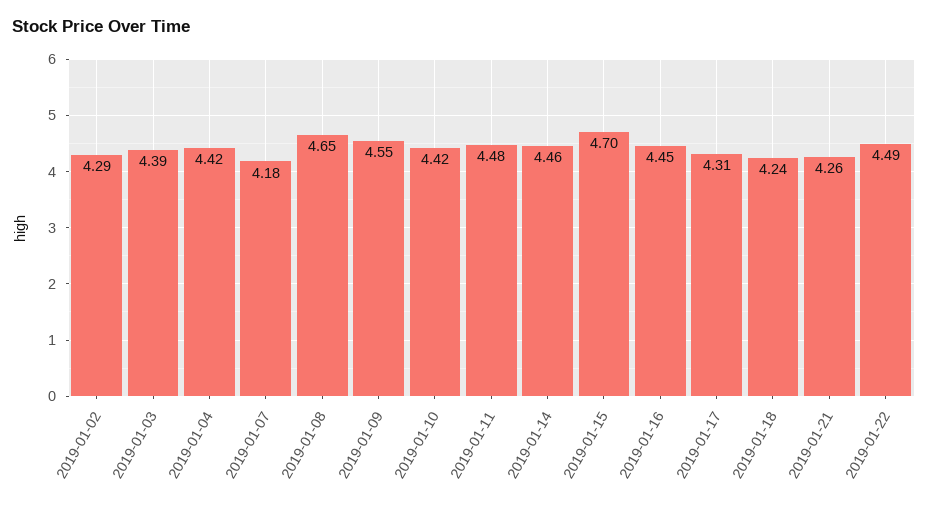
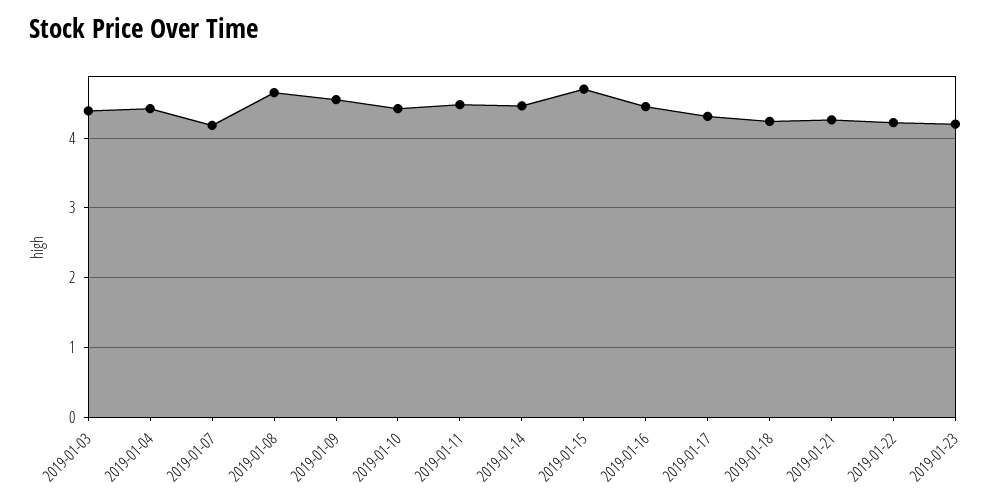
2019-01-02: 4.29 -> none
2019-01-22: 4.49 -> 4.2
2019-01-23: none -> 4.2

